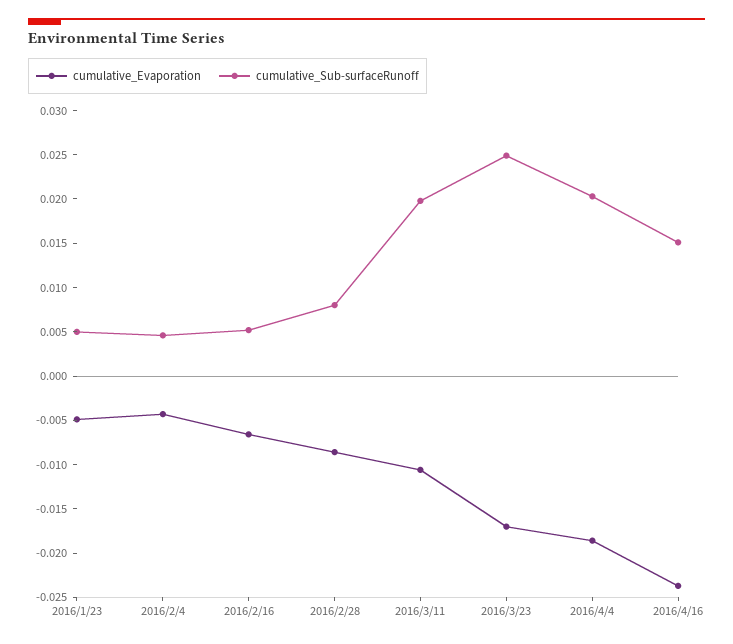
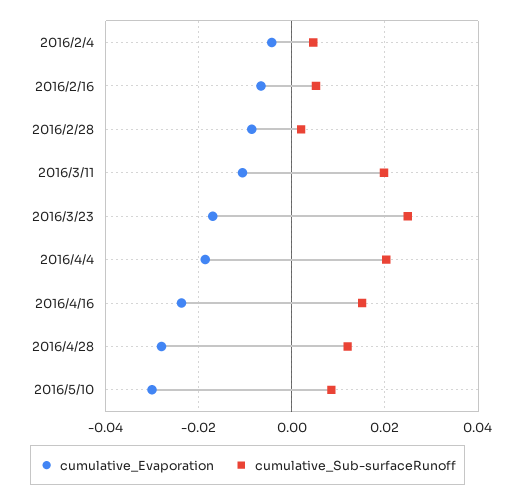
cumulative_Evaporation, 2016/1/23: -0.005 -> none
cumulative_Sub-surfaceRunoff, 2016/1/23: 0.005 -> none
cumulative_Sub-surfaceRunoff, 2016/2/28: 0.008 -> 0.002
cumulative_Evaporation, 2016/4/28: none -> -0.028
cumulative_Sub-surfaceRunoff, 2016/4/28: none -> 0.012
cumulative_Evaporation, 2016/5/10: none -> -0.03
cumulative_Sub-surfaceRunoff, 2016/5/10: none -> 0.008

